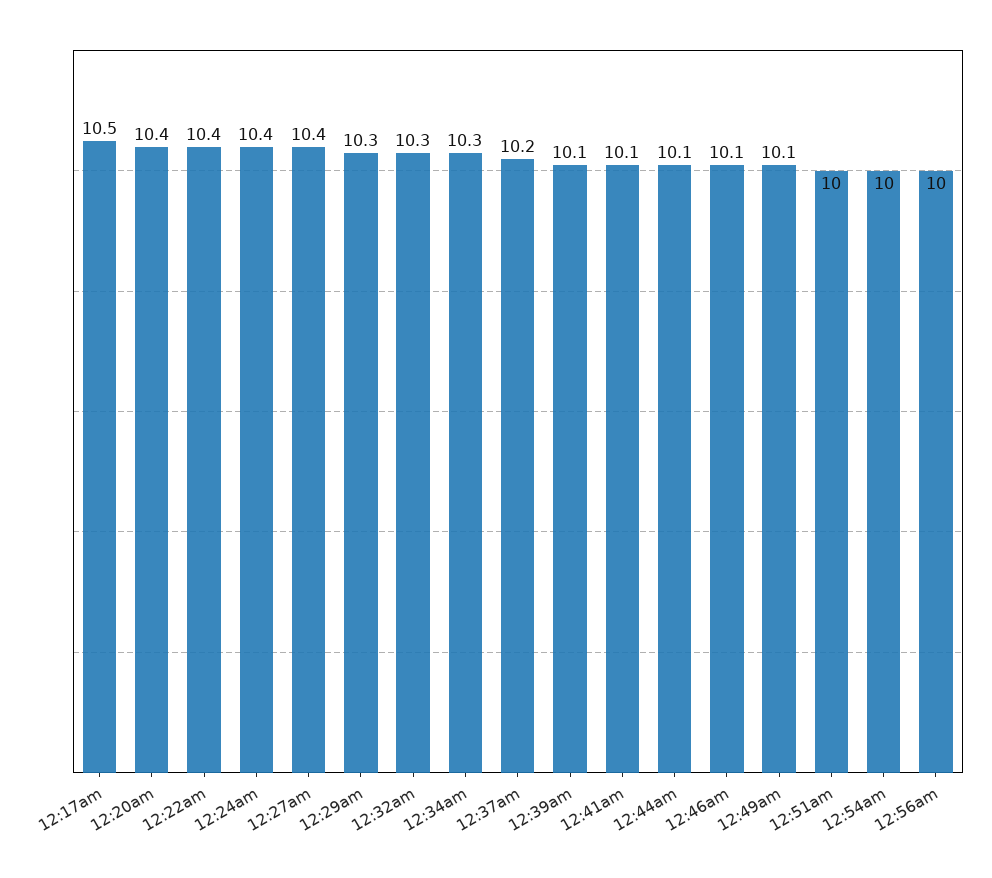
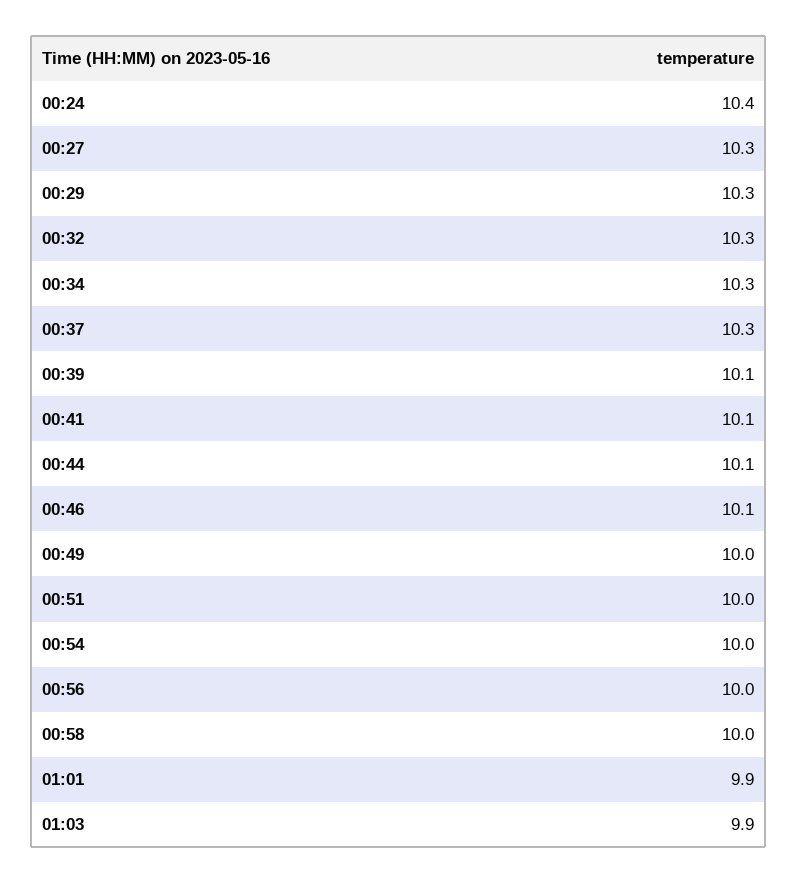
12:17am: 10.5 -> none
12:20am: 10.4 -> none
12:22am: 10.4 -> none
12:27am: 10.4 -> 10.3
12:37am: 10.2 -> 10.3
12:49am: 10.1 -> 10
00:58: none -> 10
01:01: none -> 9.9
01:03: none -> 9.9

